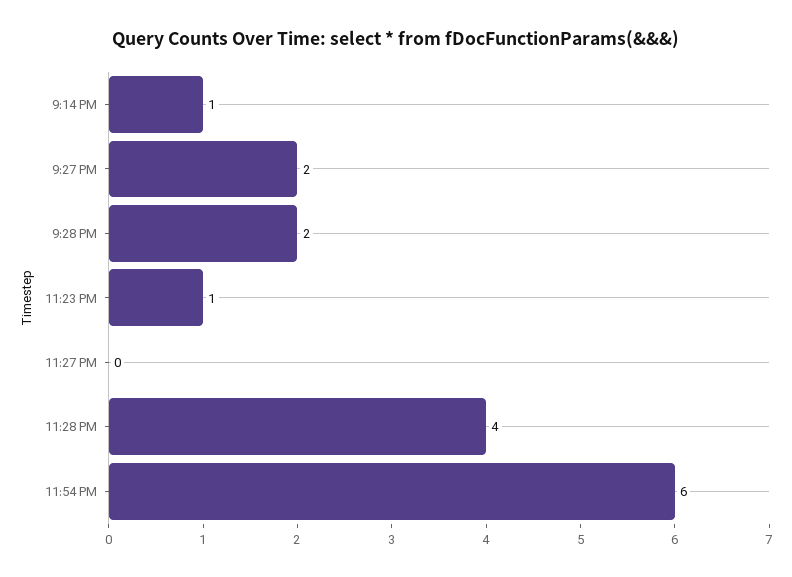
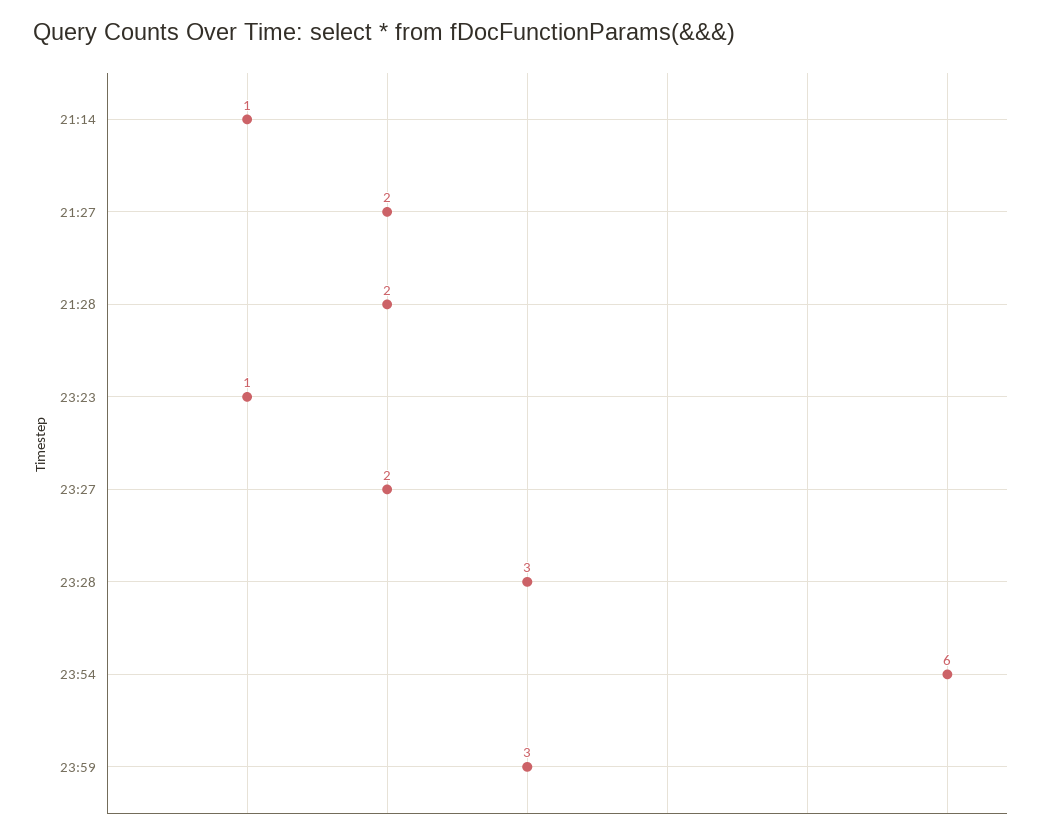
11:27 PM: 0 -> 2
11:28 PM: 4 -> 3
23:59: none -> 3

